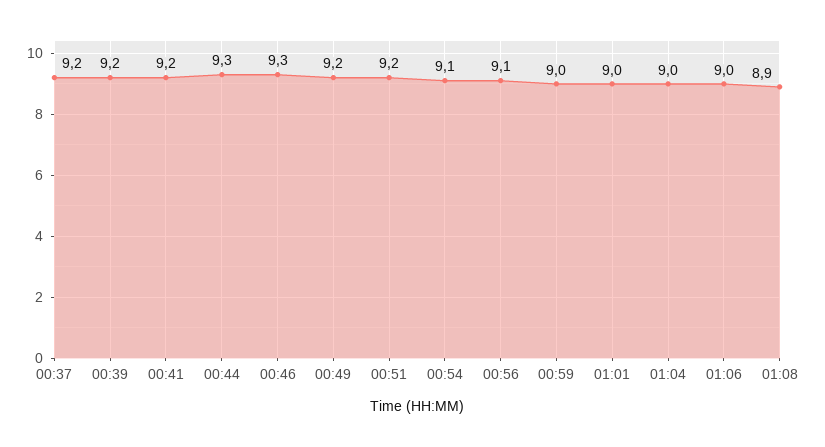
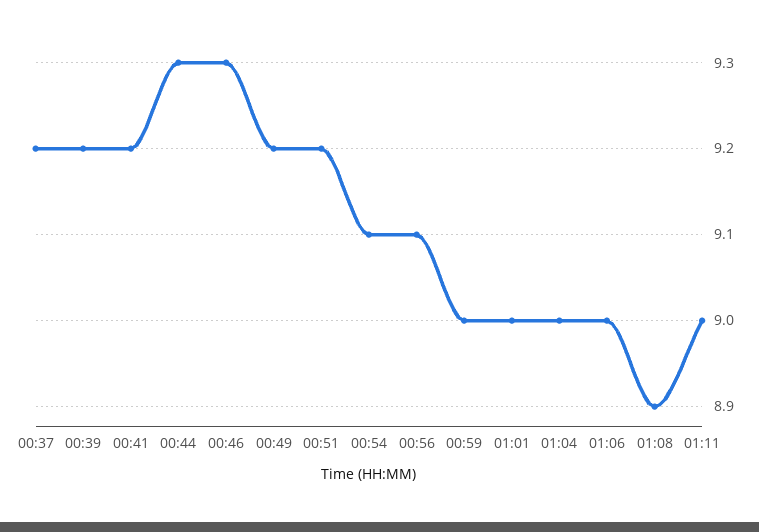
01:11: none -> 9

